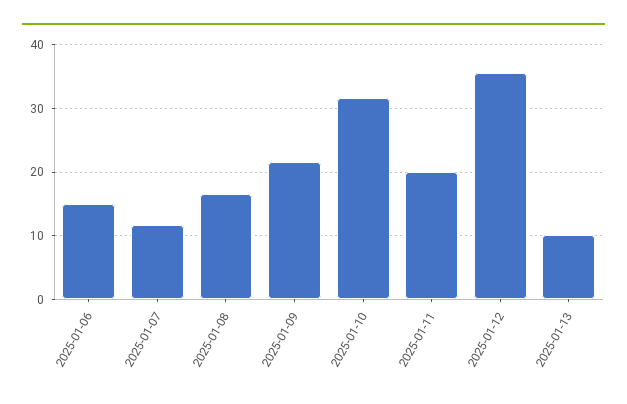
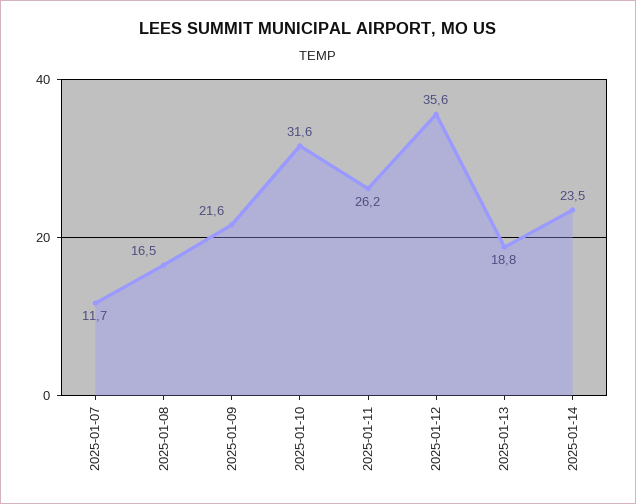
2025-01-06: 15 -> none
2025-01-11: 20 -> 26.2
2025-01-13: 10 -> 18.8
2025-01-14: none -> 23.5

